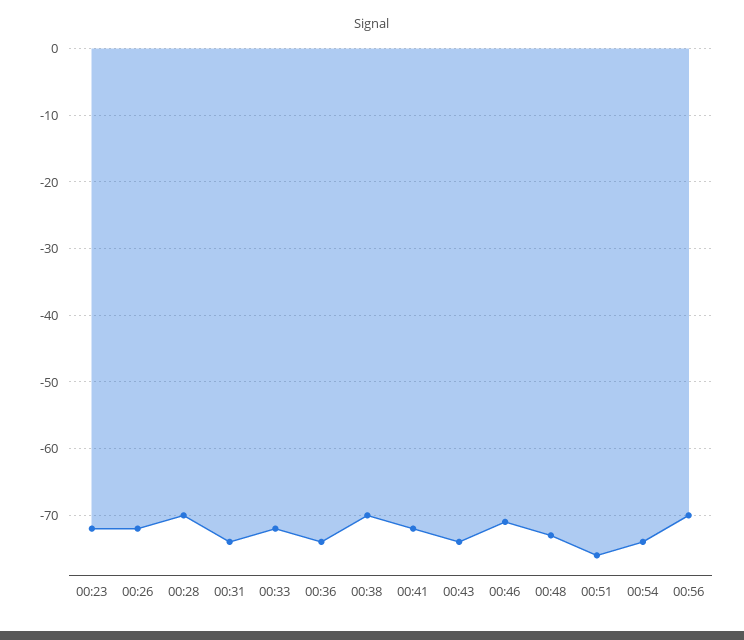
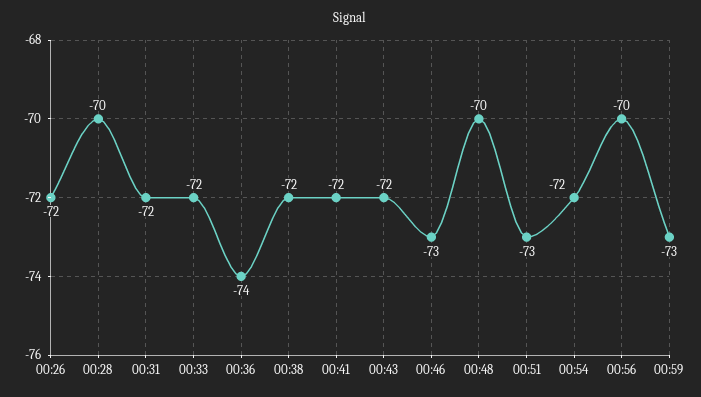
00:23: -72 -> none
00:31: -74 -> -72
00:38: -70 -> -72
00:43: -74 -> -72
00:46: -71 -> -73
00:48: -73 -> -70
00:51: -76 -> -73
00:54: -74 -> -72
00:59: none -> -73

